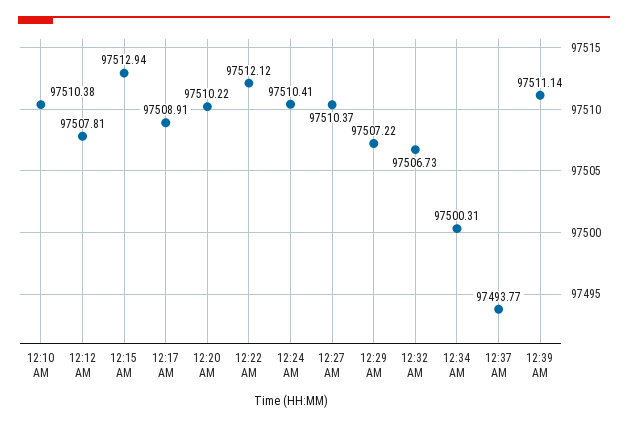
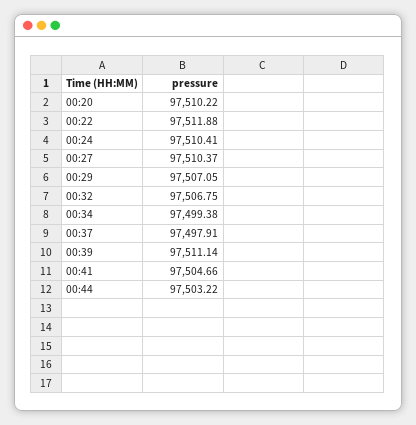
12:10 AM: 97510.38 -> none
12:12 AM: 97507.81 -> none
12:15 AM: 97512.94 -> none
12:17 AM: 97508.91 -> none
12:22 AM: 97512.12 -> 97511.88
12:29 AM: 97507.22 -> 97507.05
12:32 AM: 97506.73 -> 97506.75
12:34 AM: 97500.31 -> 97499.38
12:37 AM: 97493.77 -> 97497.91
00:41: none -> 97504.66
00:44: none -> 97503.22

